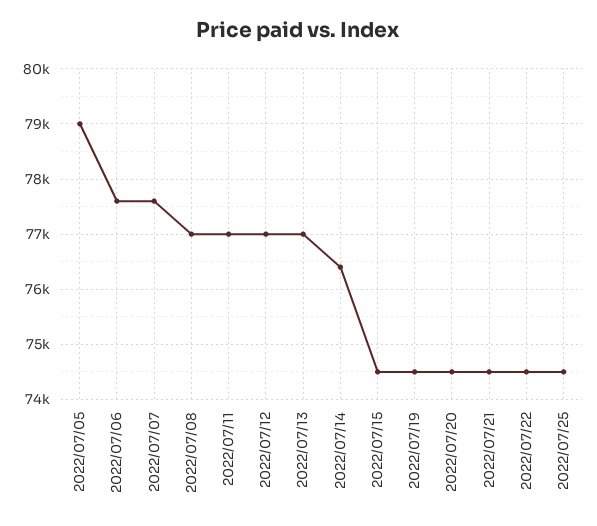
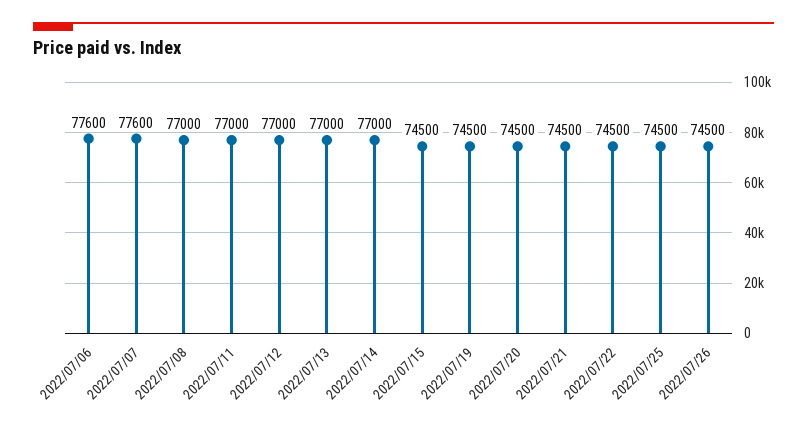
2022/07/05: 79000 -> none
2022/07/14: 76400 -> 77000
2022/07/26: none -> 74500

